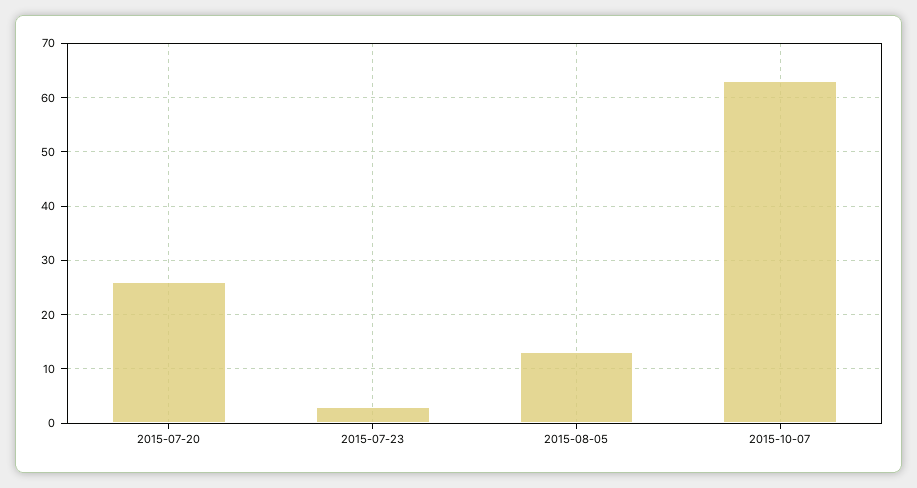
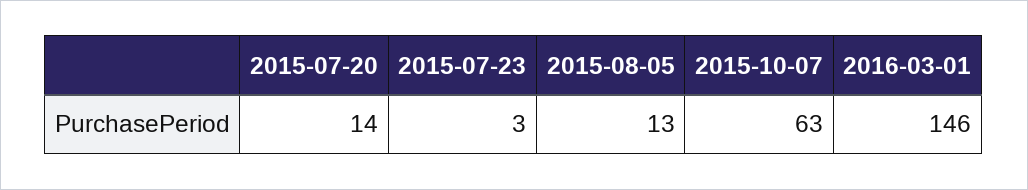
2015-07-20: 25 -> 14
2016-03-01: none -> 146

